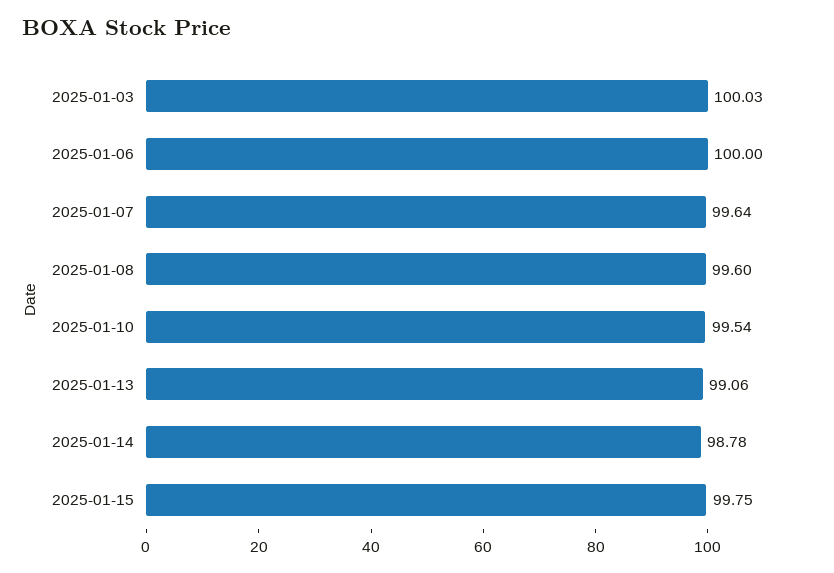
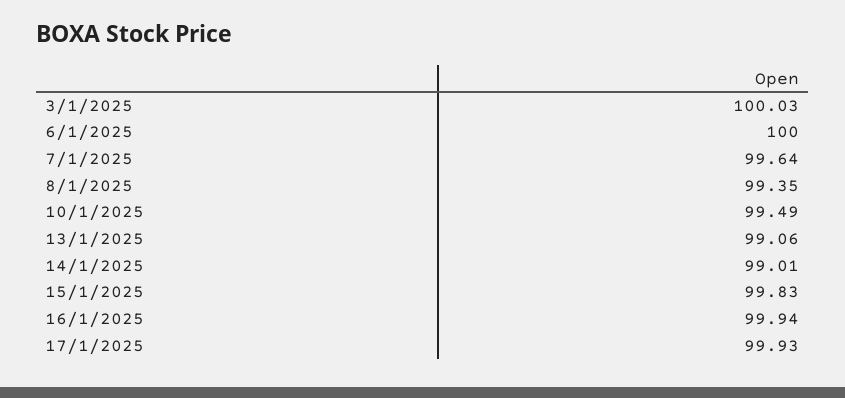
2025-01-08: 99.6 -> 99.35
2025-01-10: 99.54 -> 99.49
2025-01-14: 98.78 -> 99.01
2025-01-15: 99.75 -> 99.83
16/1/2025: none -> 99.94
17/1/2025: none -> 99.93

